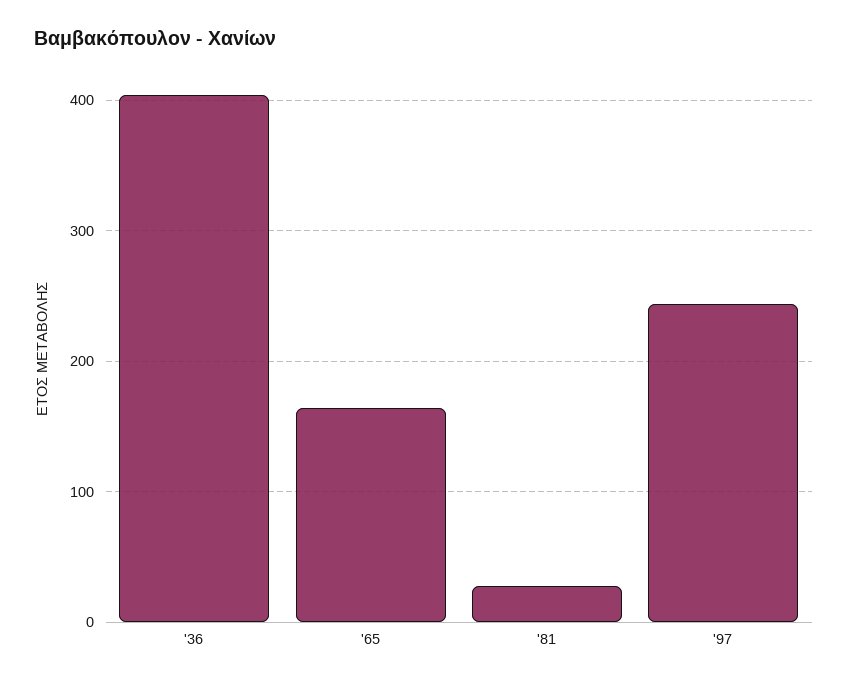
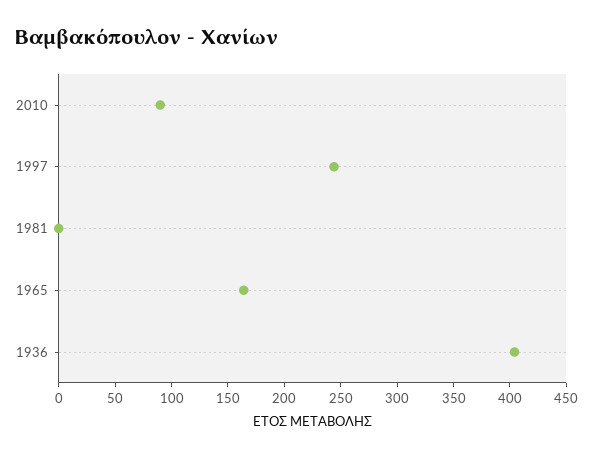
'81: 30 -> 0
2010: none -> 90

